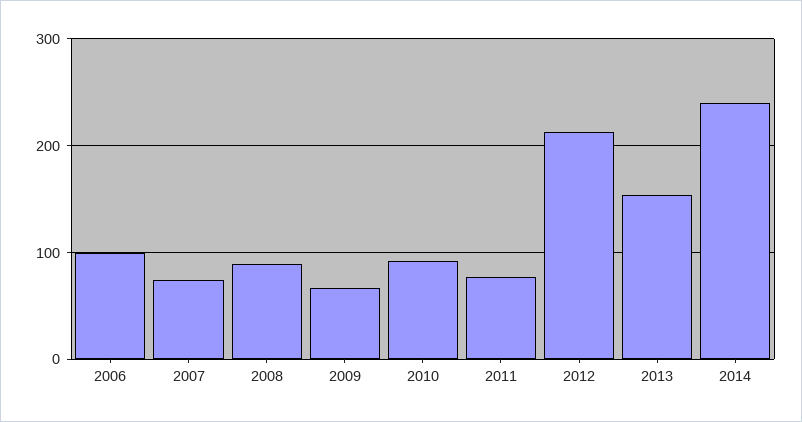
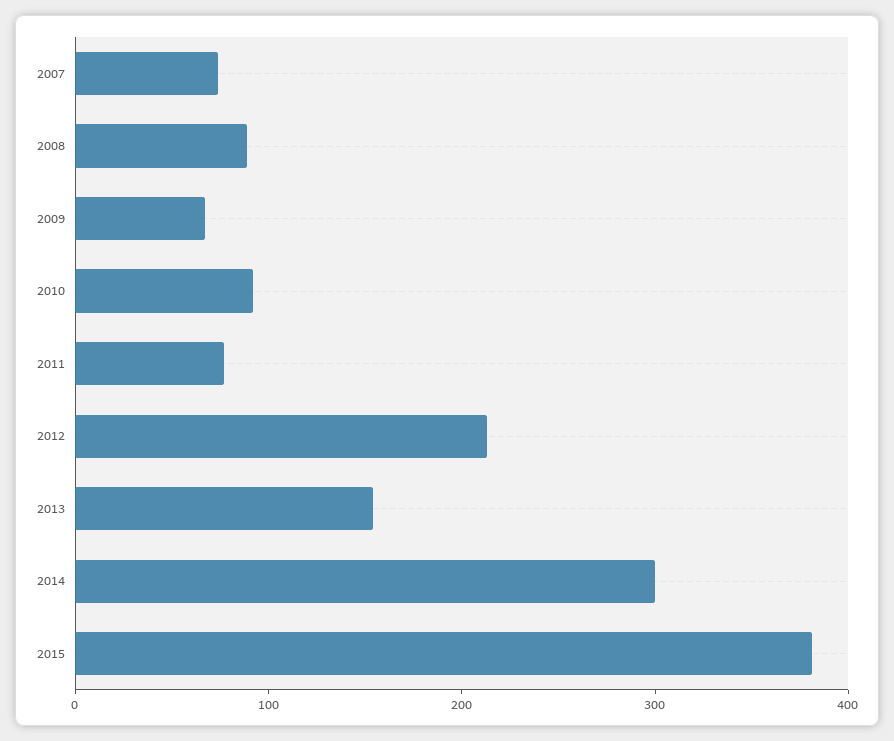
2006: 100 -> none
2014: 240 -> 300
2015: none -> 380

